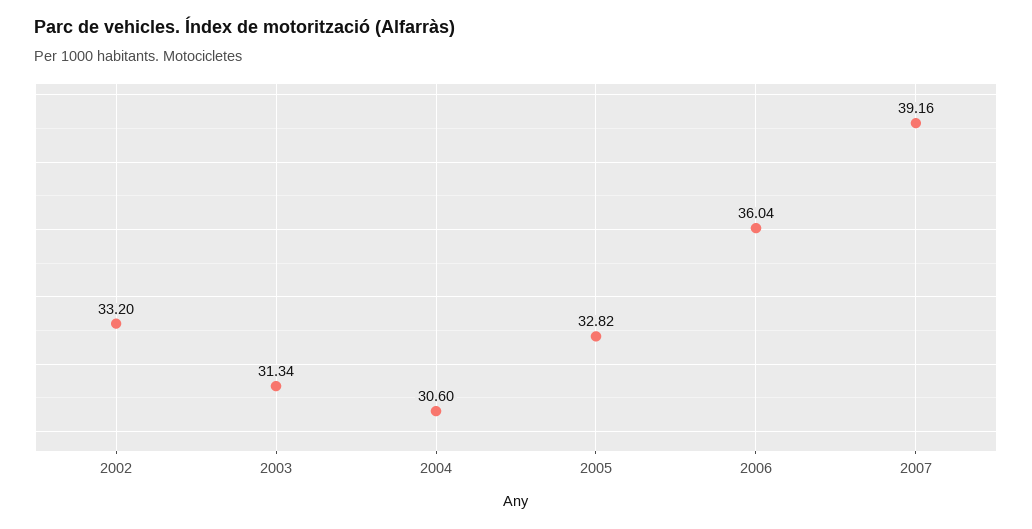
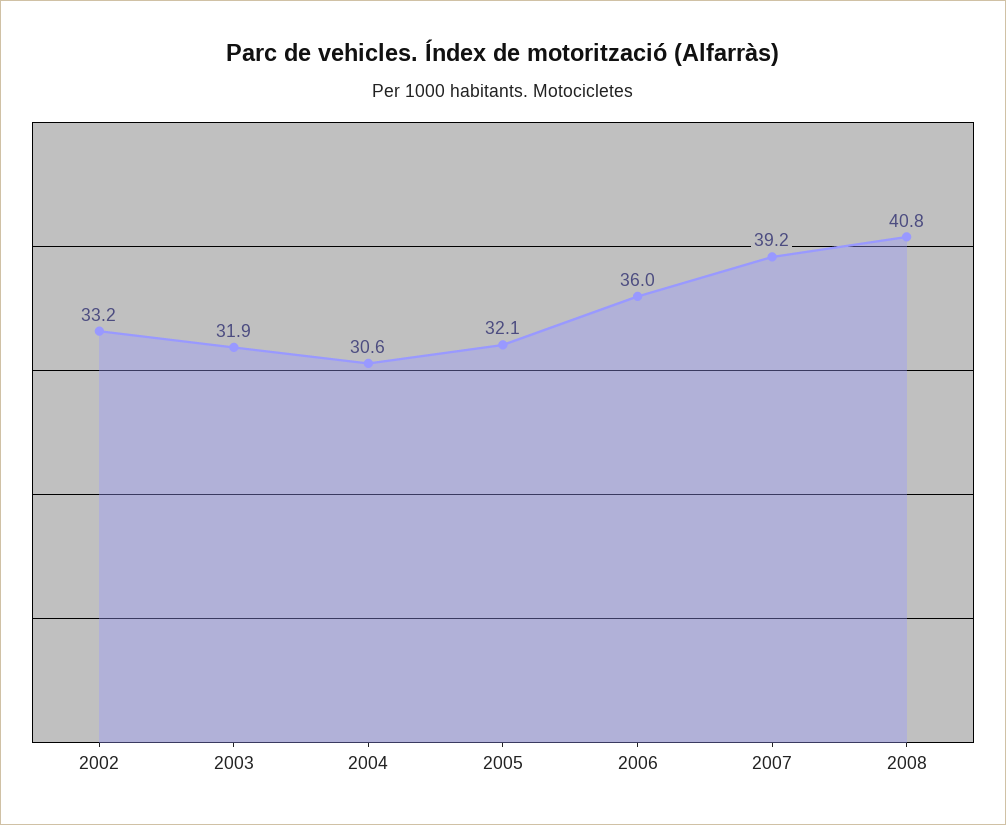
2003: 31.34 -> 31.9
2005: 32.82 -> 32.1
2008: none -> 40.8

